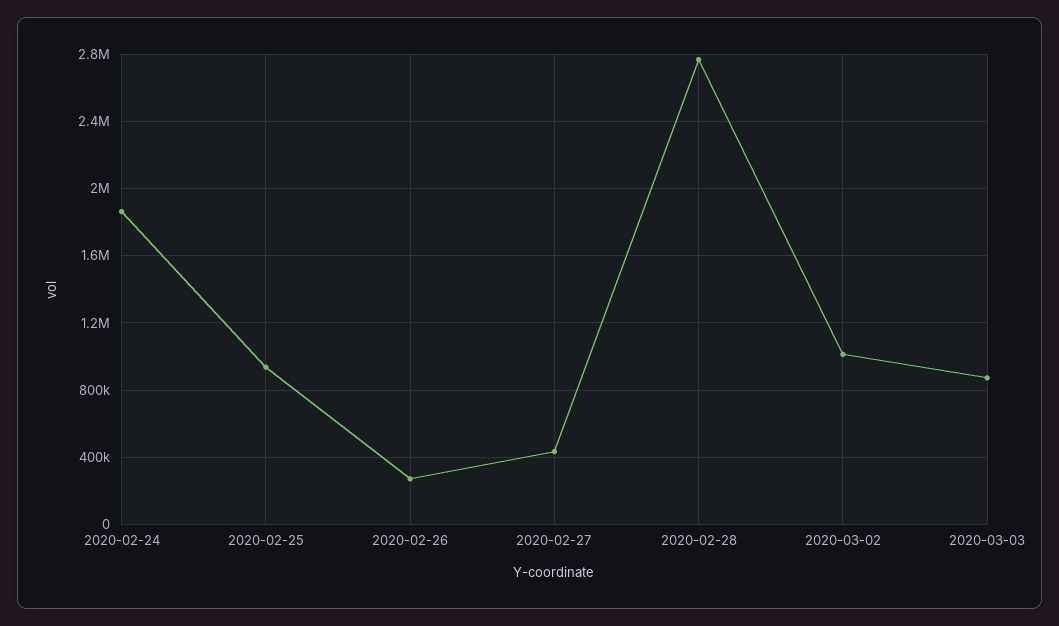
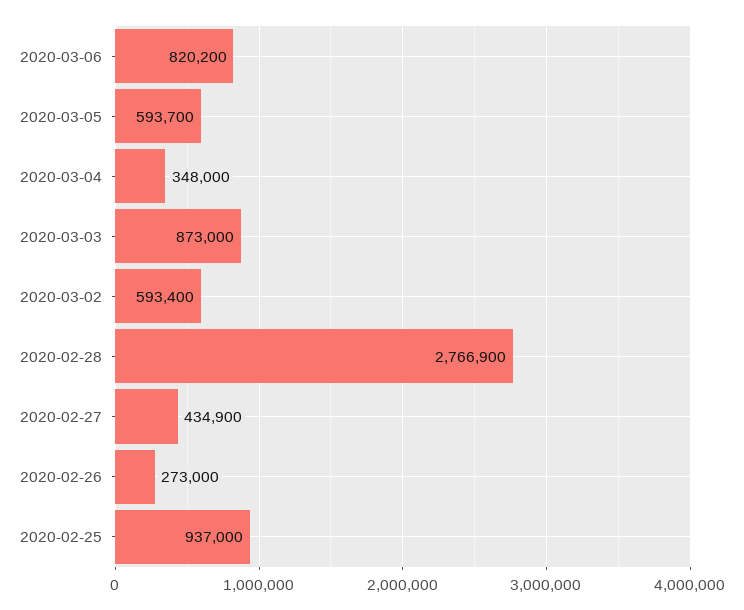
2020-02-24: 1850000 -> none
2020-03-02: 1000000 -> 593400
2020-03-06: none -> 820200
2020-03-05: none -> 593700
2020-03-04: none -> 348000

